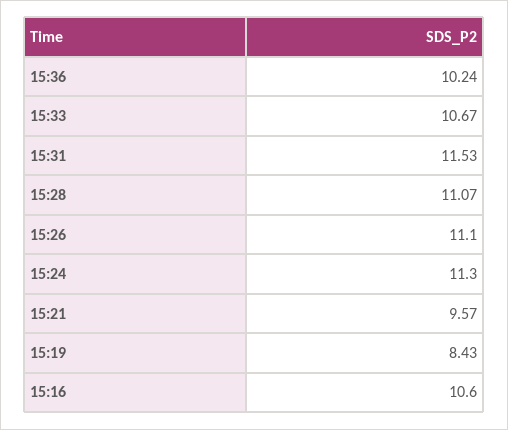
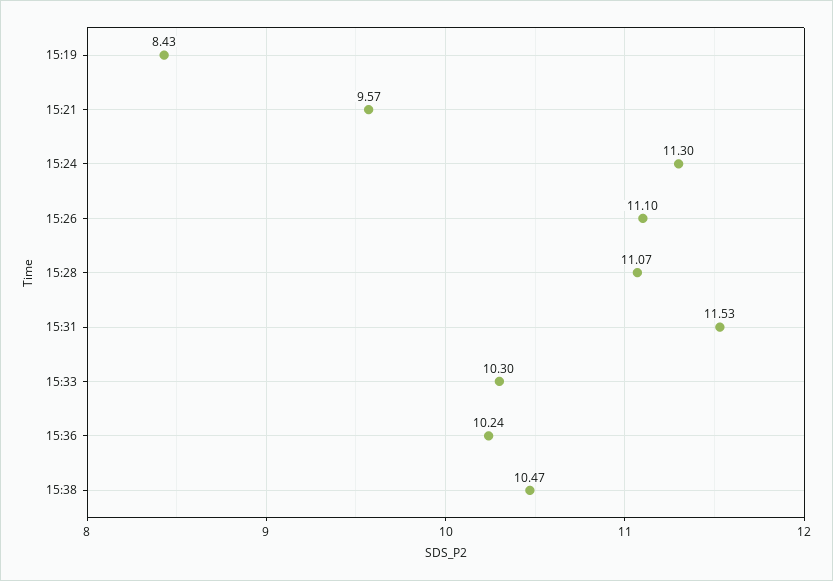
15:33: 10.67 -> 10.3
15:16: 10.6 -> none
15:38: none -> 10.47

